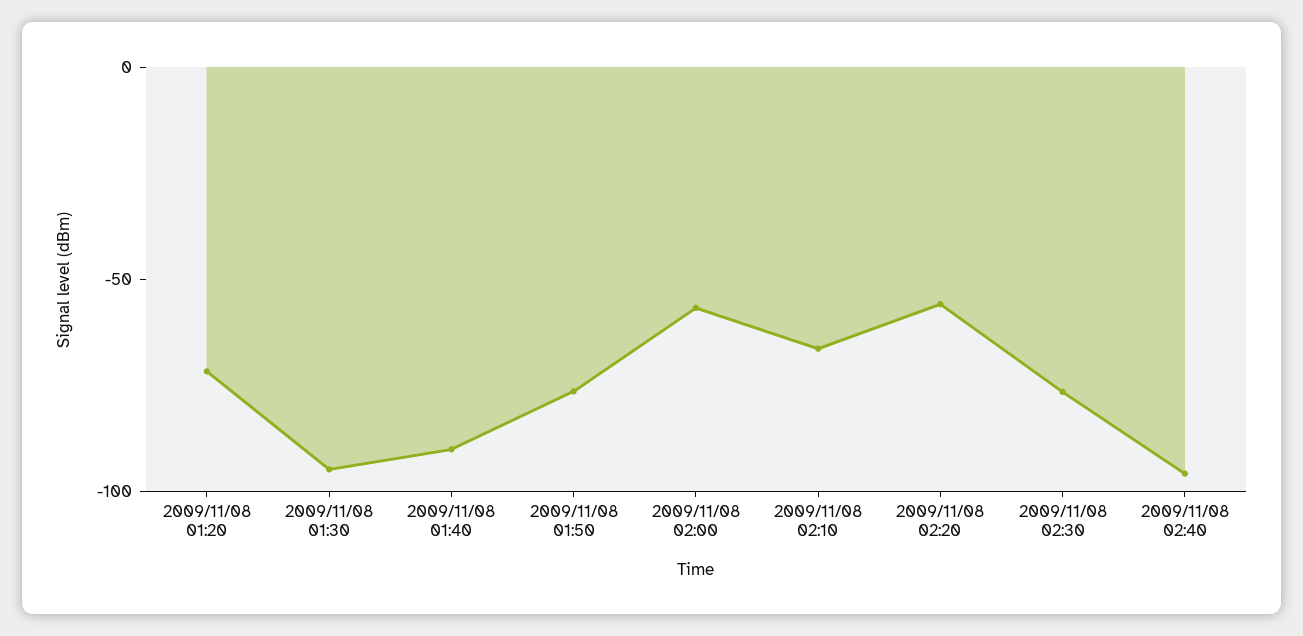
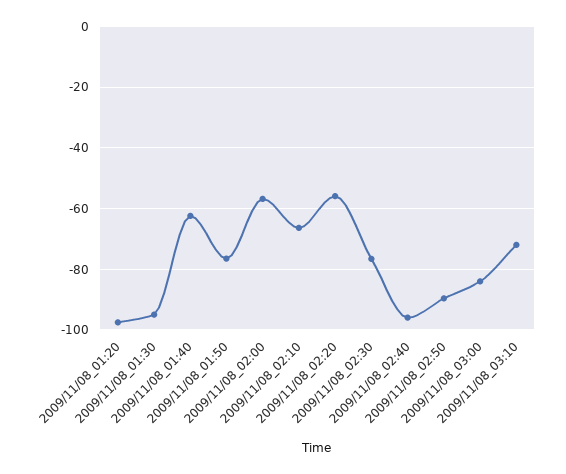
2009/11/08 01:20: -70 -> -98
2009/11/08 01:40: -90 -> -62
2009/11/08_02:50: none -> -90
2009/11/08_03:00: none -> -84
2009/11/08_03:10: none -> -72

